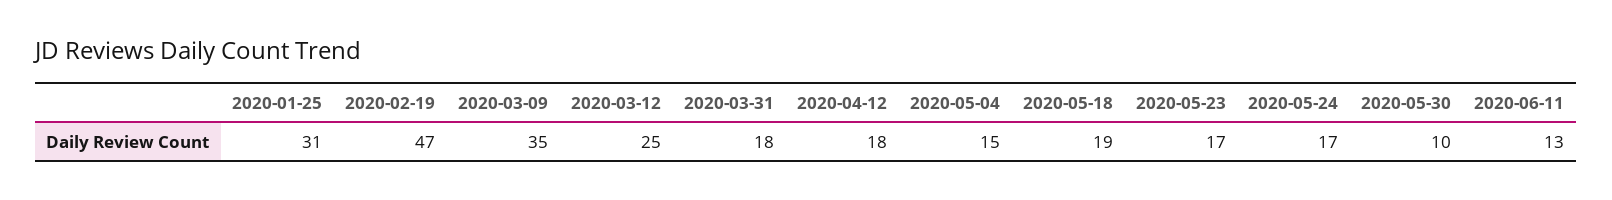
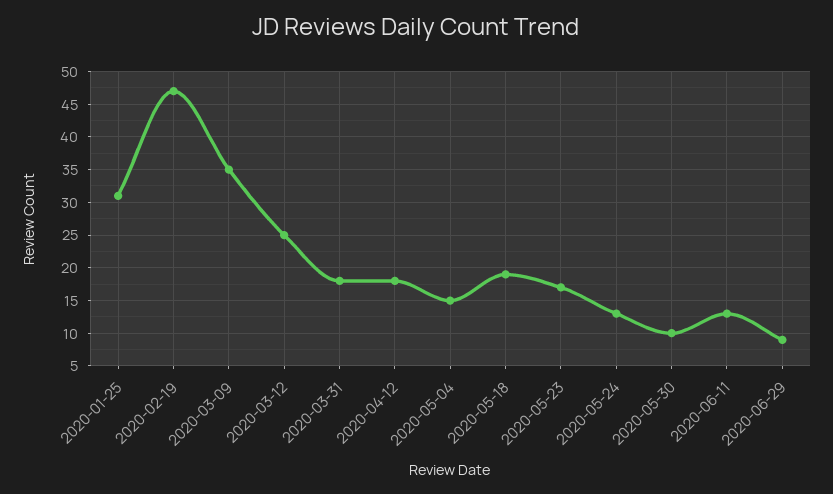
2020-05-24: 17 -> 13
2020-06-29: none -> 9

